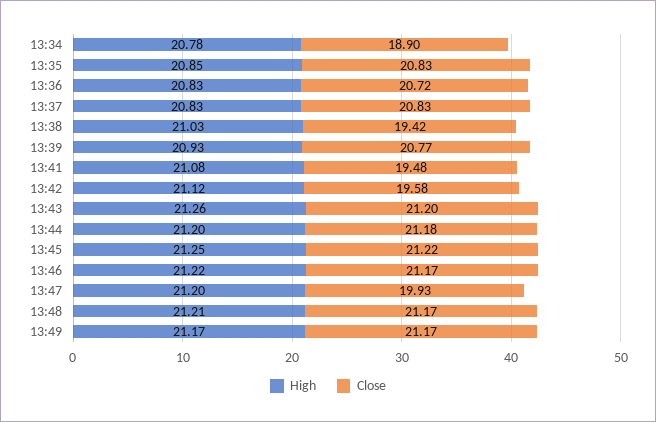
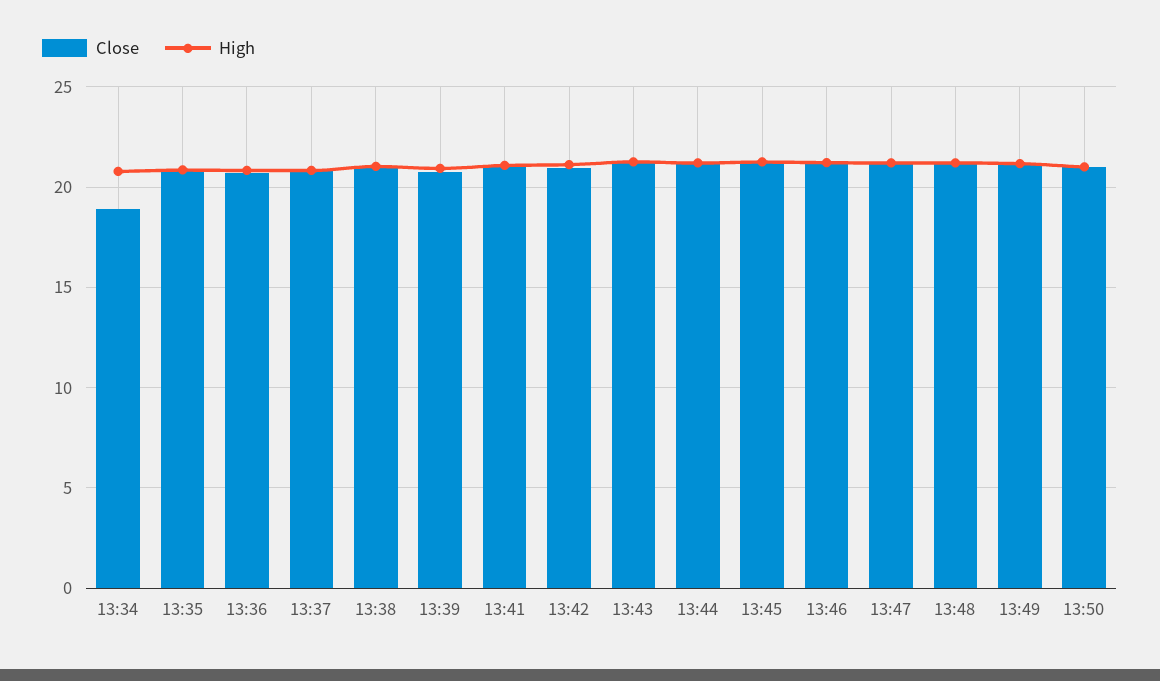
Close, 13:38: 19.42 -> 21
Close, 13:41: 19.48 -> 21
Close, 13:42: 19.58 -> 21
Close, 13:47: 19.93 -> 21
Close, 13:50: none -> 21
High, 13:50: none -> 21

